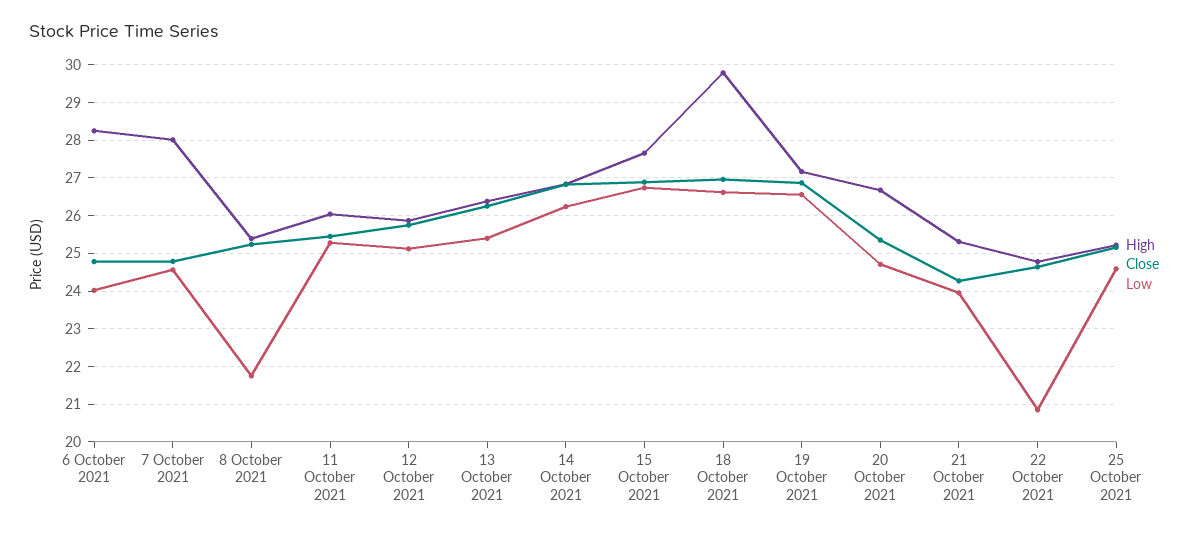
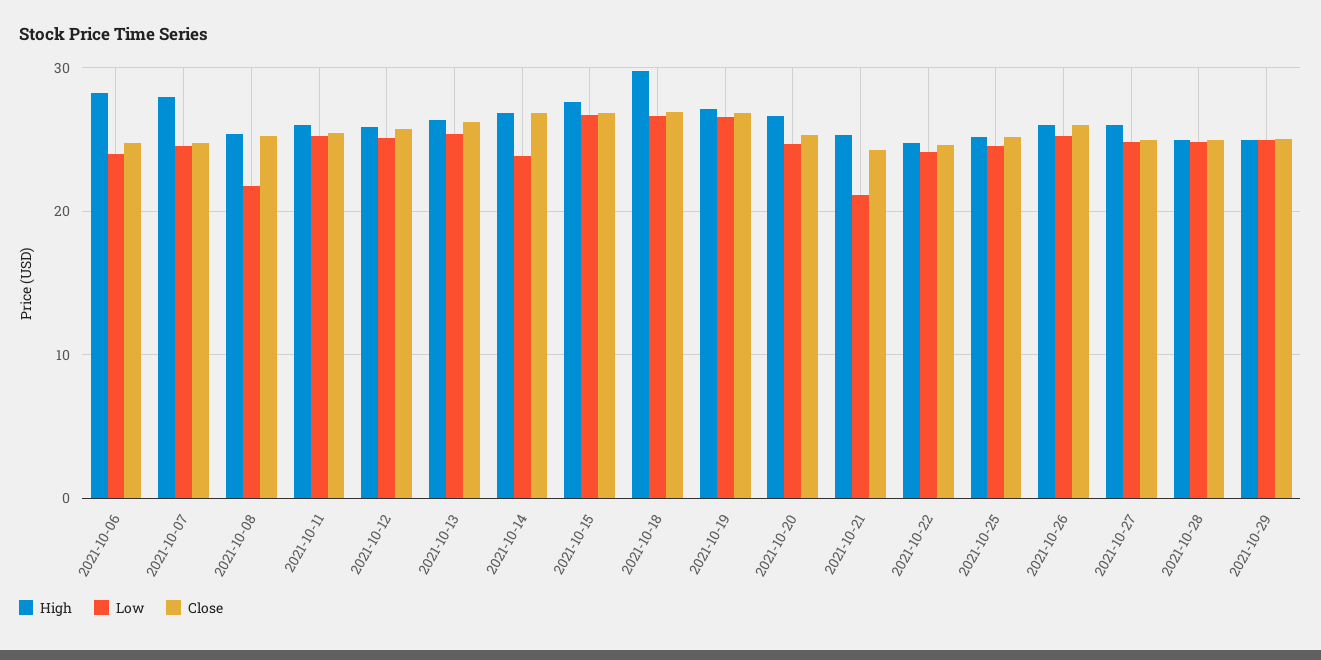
Low, 14 October 2021: 26.2 -> 24
Low, 21 October 2021: 24 -> 21
Low, 22 October 2021: 20.8 -> 24
High, 2021-10-26: none -> 26
Low, 2021-10-26: none -> 25
Close, 2021-10-26: none -> 26
High, 2021-10-27: none -> 26
Low, 2021-10-27: none -> 25
Close, 2021-10-27: none -> 25
High, 2021-10-28: none -> 25
Low, 2021-10-28: none -> 25
Close, 2021-10-28: none -> 25
High, 2021-10-29: none -> 25
Low, 2021-10-29: none -> 25
Close, 2021-10-29: none -> 25

